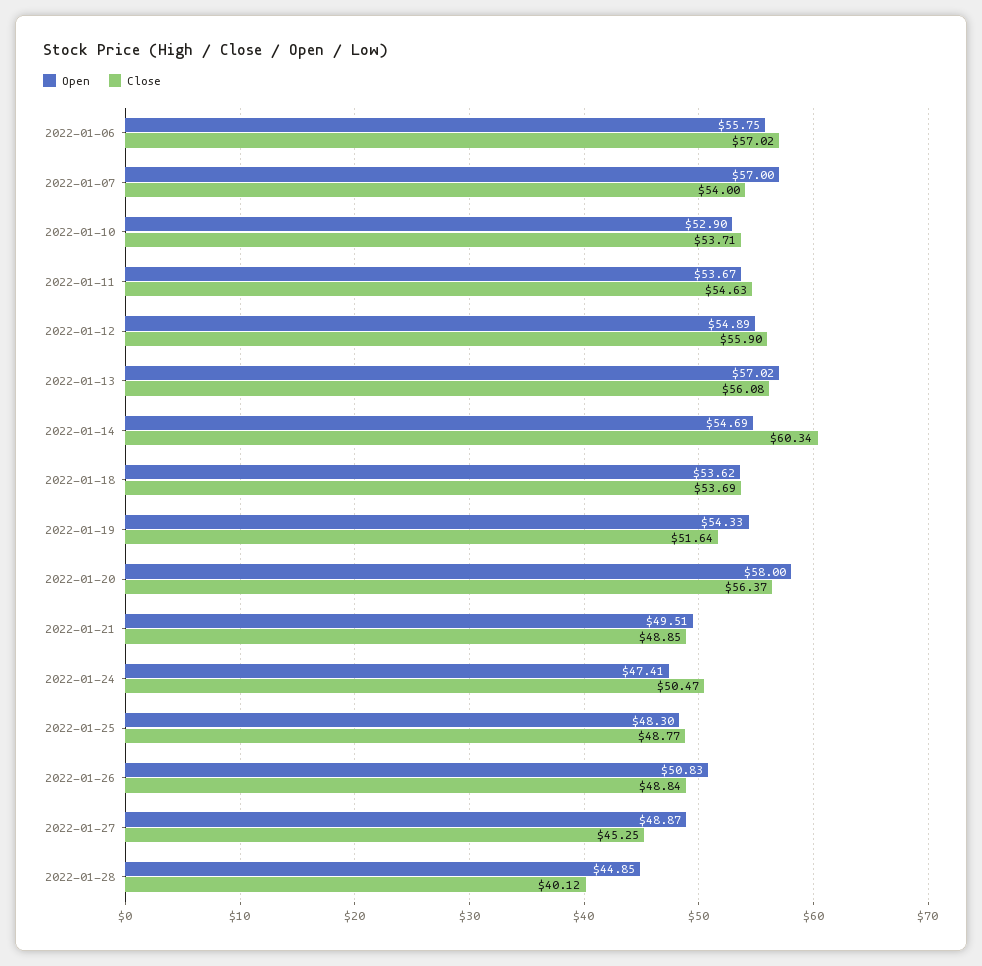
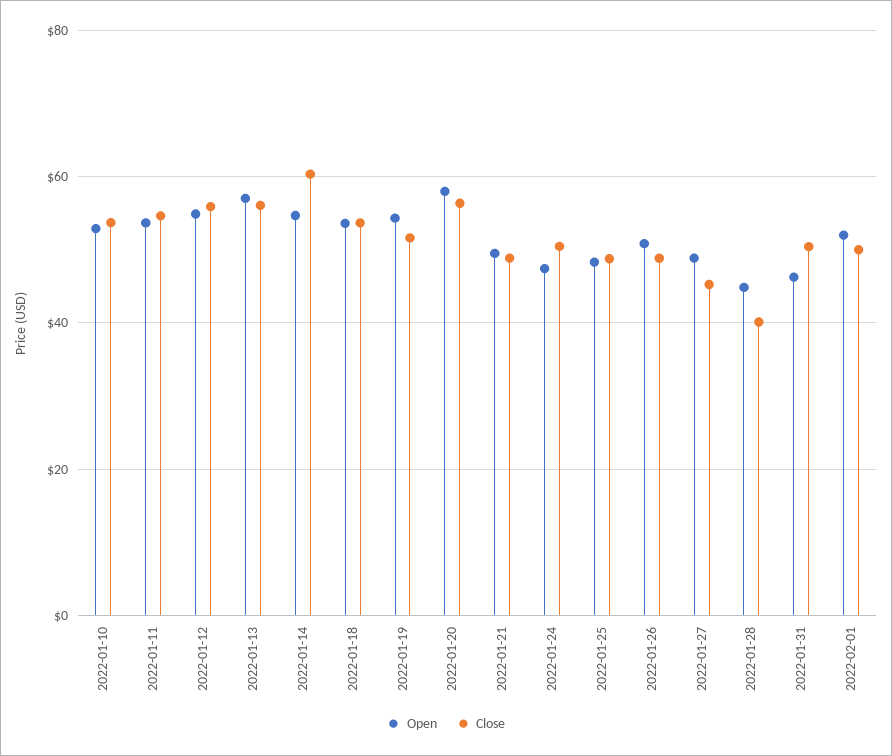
Open, 2022-01-06: 55.75 -> none
Close, 2022-01-06: 57.02 -> none
Open, 2022-01-07: 57 -> none
Close, 2022-01-07: 54 -> none
Open, 2022-01-31: none -> 46
Close, 2022-01-31: none -> 50
Open, 2022-02-01: none -> 52
Close, 2022-02-01: none -> 50

